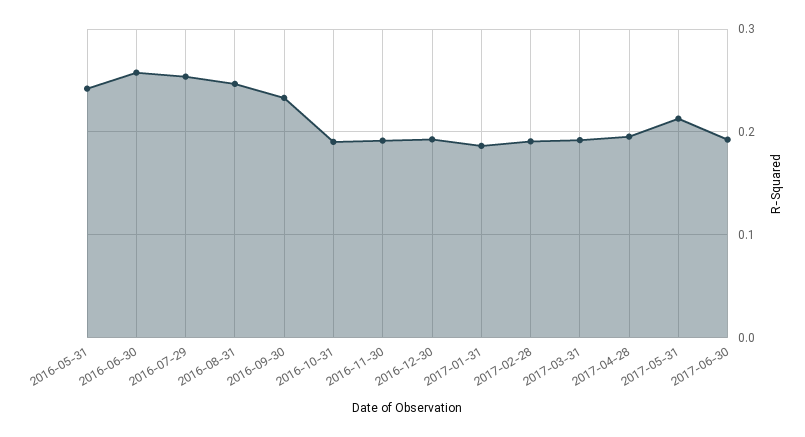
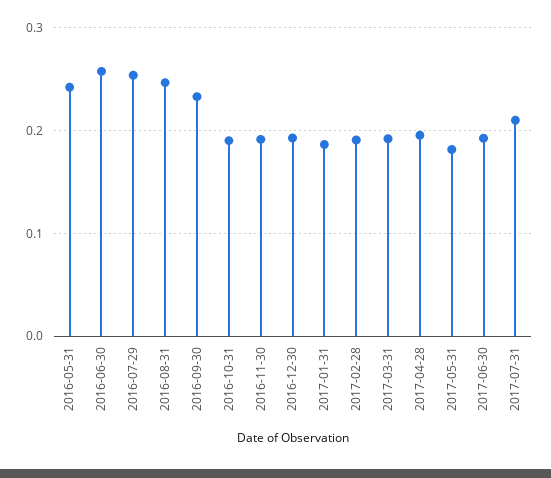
2017-05-31: 0.21 -> 0.18
2017-07-31: none -> 0.21

